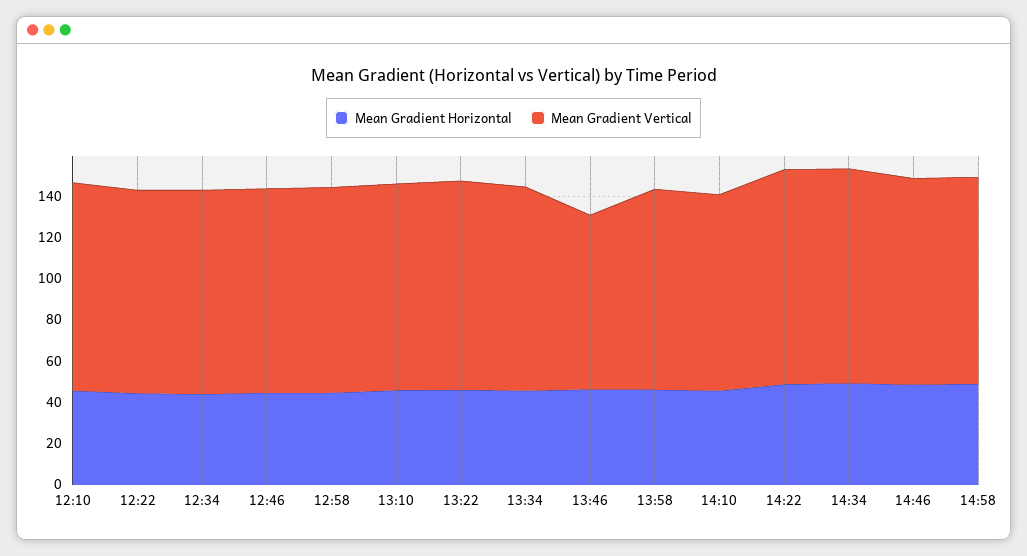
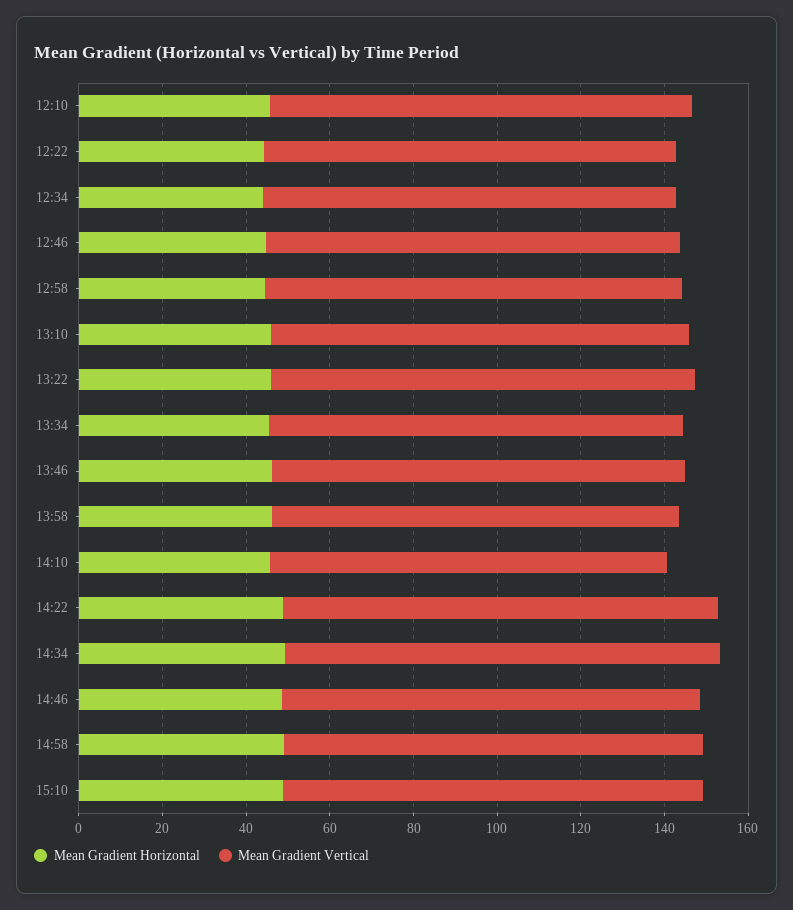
Mean Gradient Vertical, 13:46: 85 -> 100
Mean Gradient Horizontal, 15:10: none -> 50
Mean Gradient Vertical, 15:10: none -> 100

